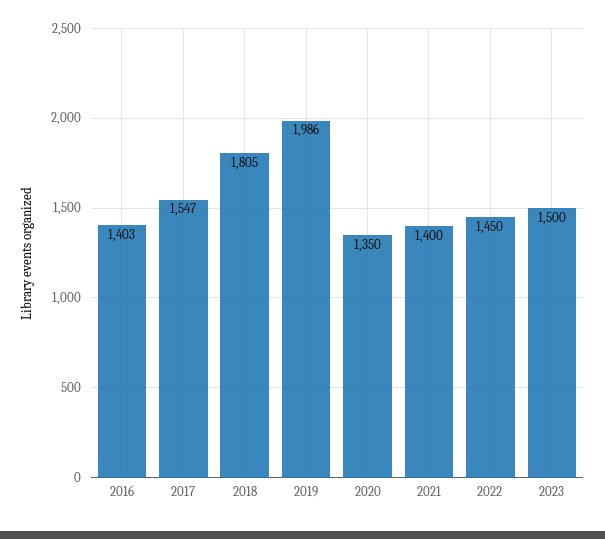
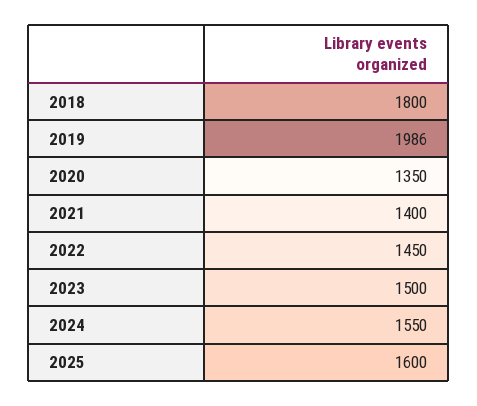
2016: 1403 -> none
2017: 1547 -> none
2018: 1805 -> 1800
2024: none -> 1550
2025: none -> 1600

